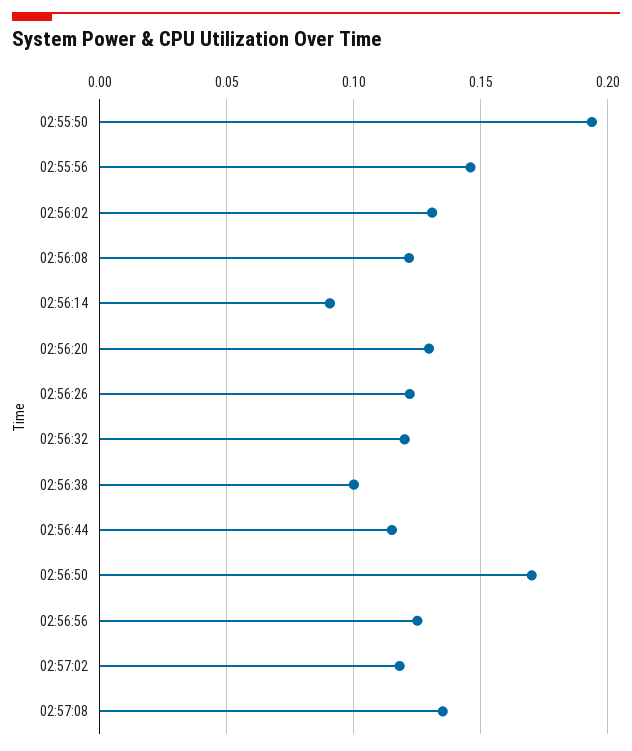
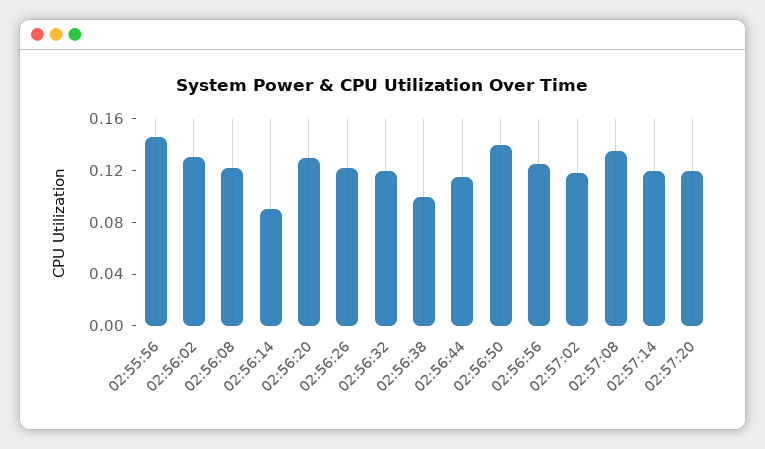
02:55:50: 0.195 -> none
02:56:50: 0.17 -> 0.14
02:57:14: none -> 0.12
02:57:20: none -> 0.12

